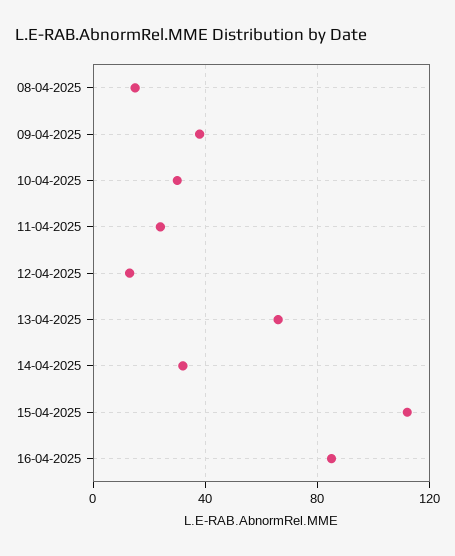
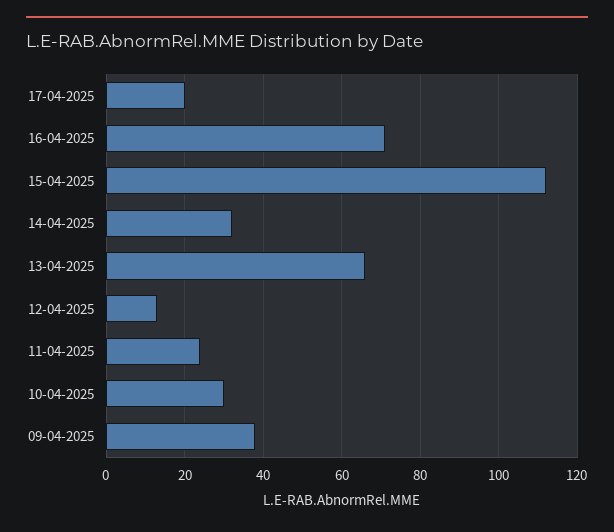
08-04-2025: 15 -> none
16-04-2025: 85 -> 70
17-04-2025: none -> 20

